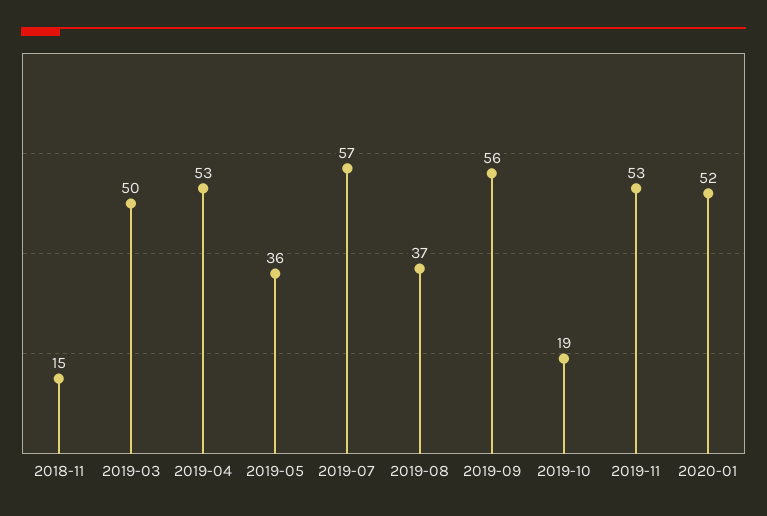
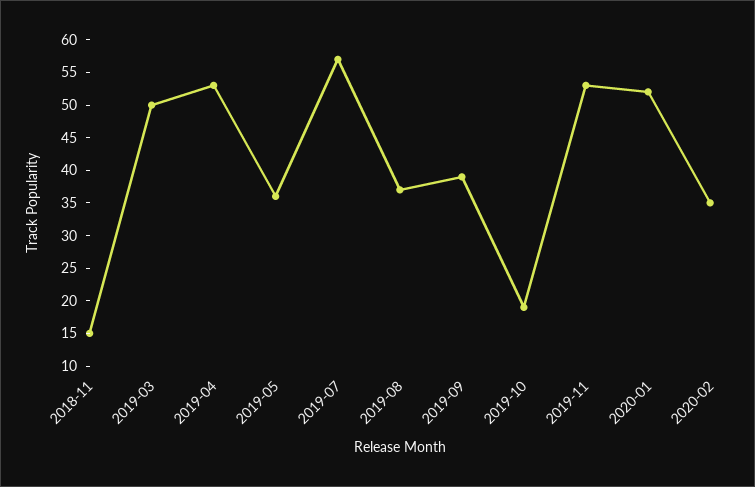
2019-09: 56 -> 40
2020-02: none -> 35

